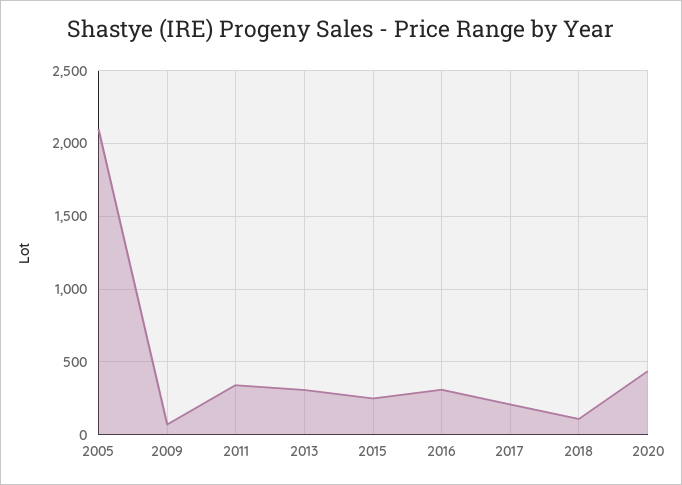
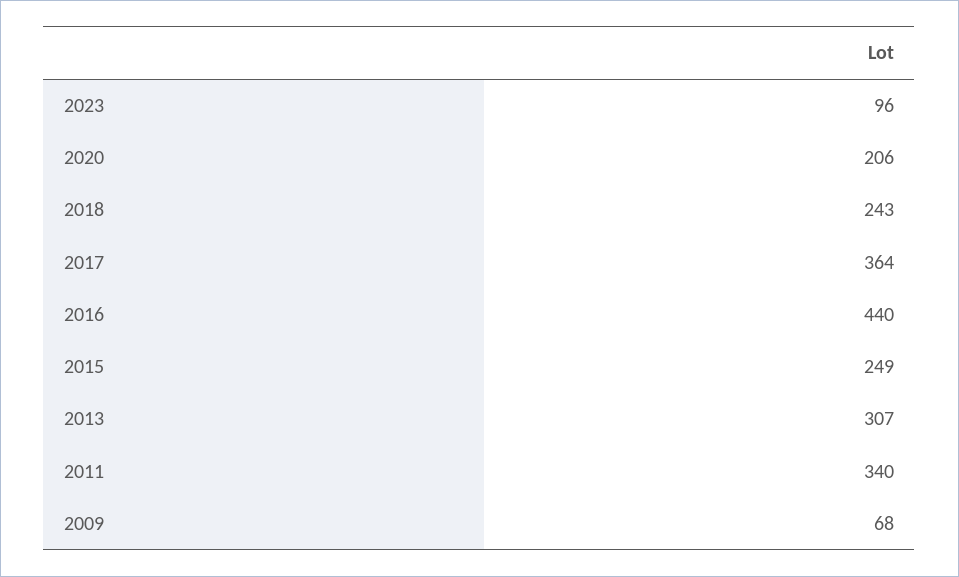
2005: 2100 -> none
2016: 300 -> 440
2017: 200 -> 364
2018: 100 -> 243
2020: 450 -> 206
2023: none -> 96

